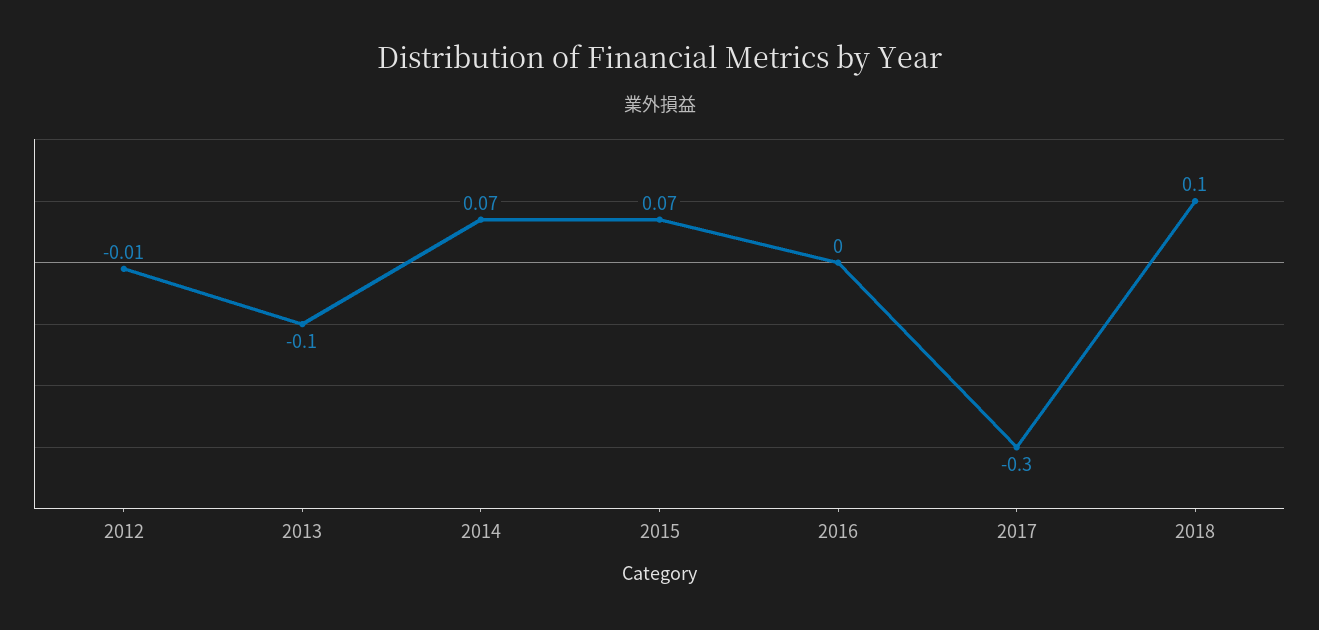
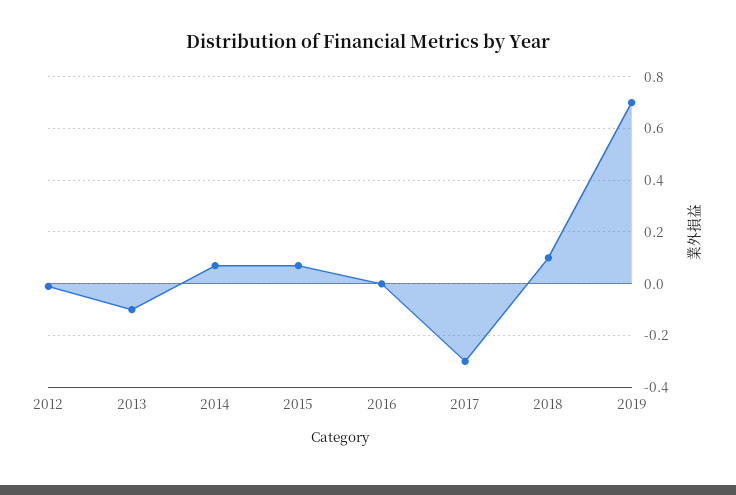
2019: none -> 0.7

